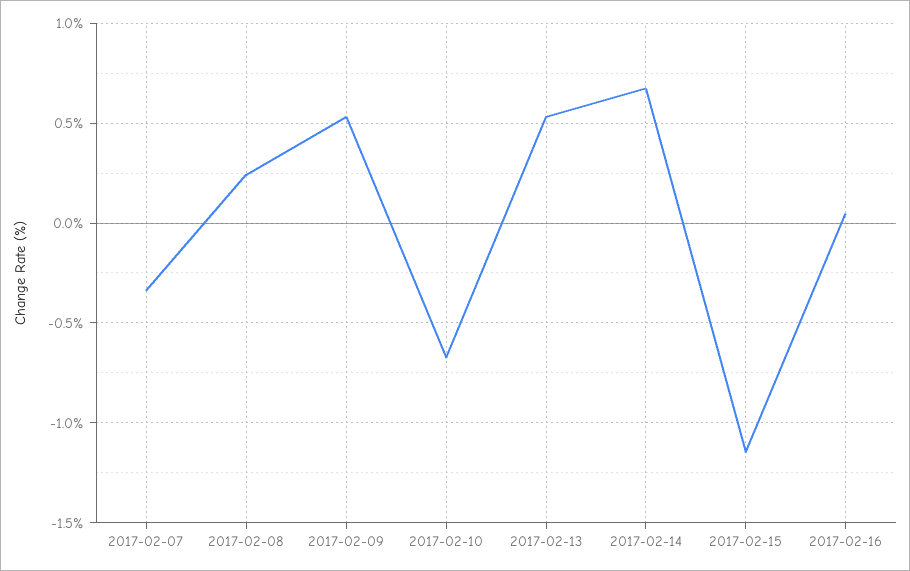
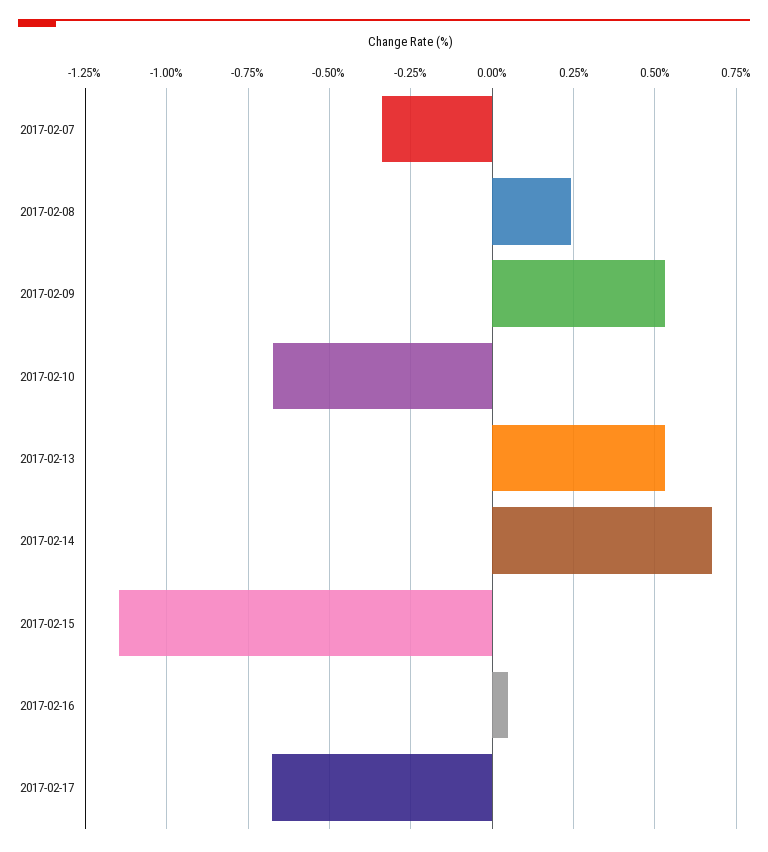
2017-02-17: none -> -0.675

